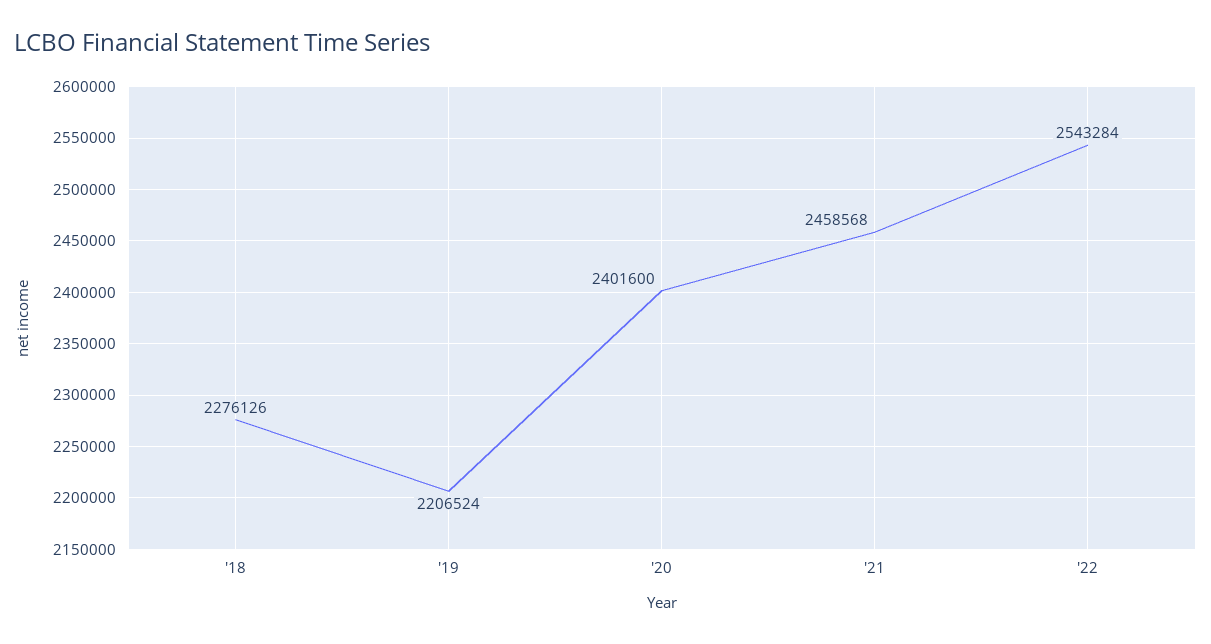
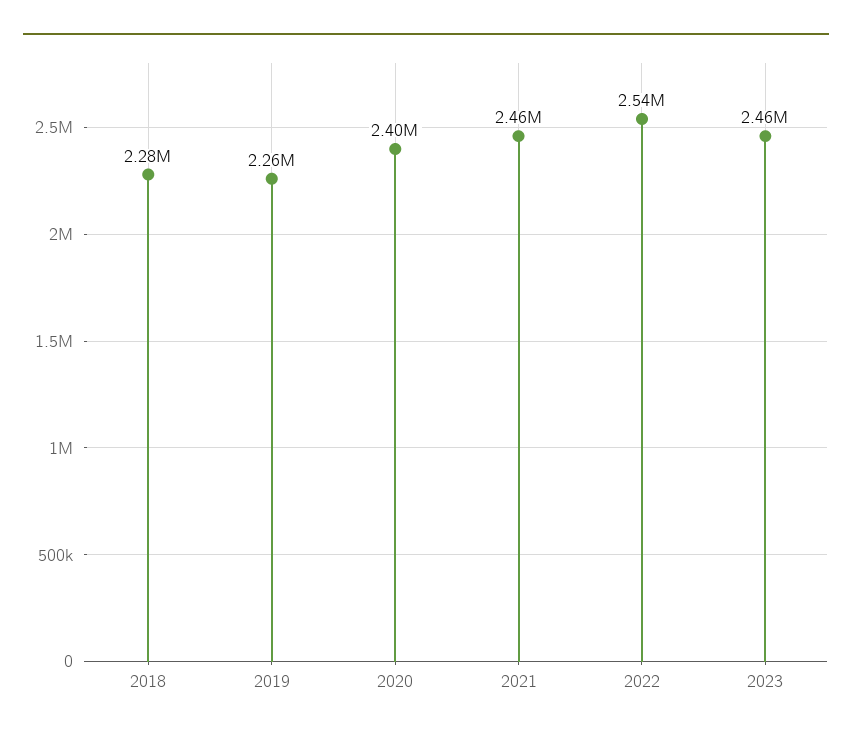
'19: 2206524 -> 2260000
2023: none -> 2460000

